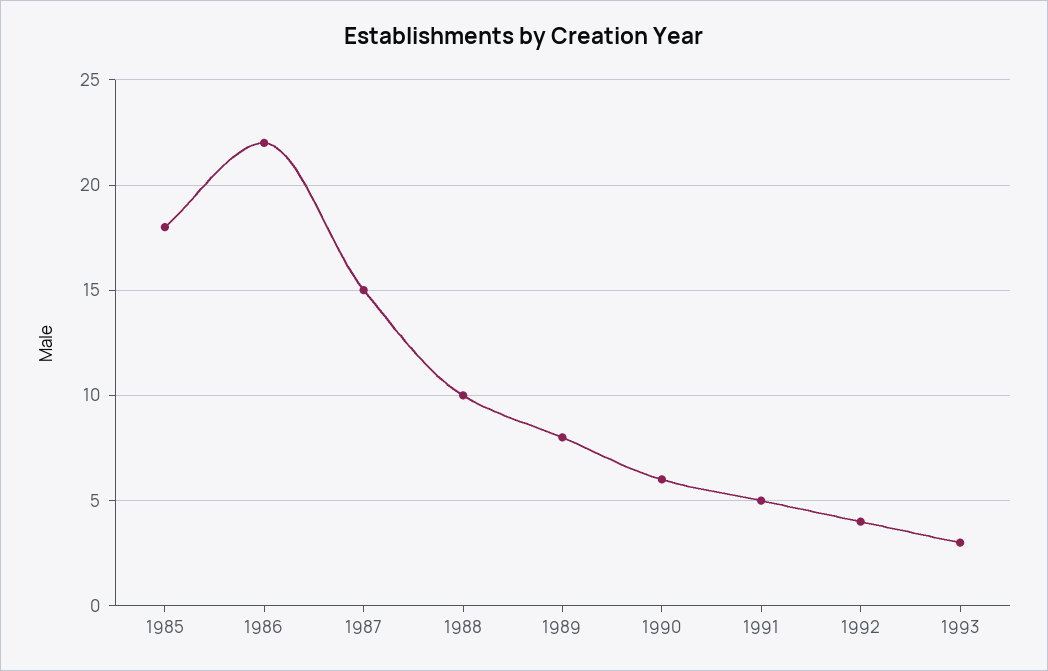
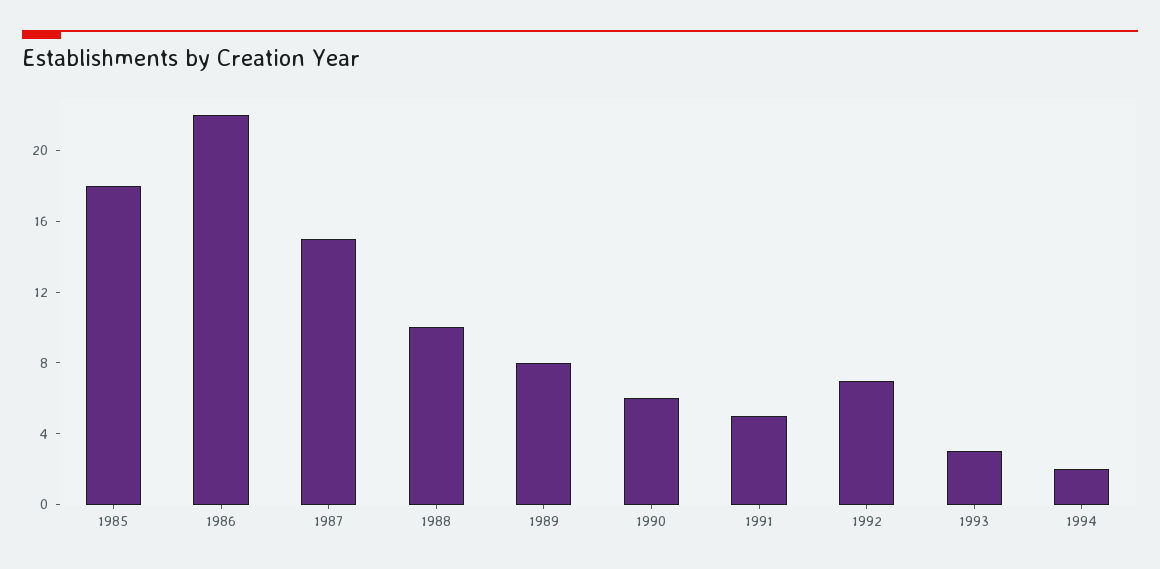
1992: 4 -> 7
1994: none -> 2

